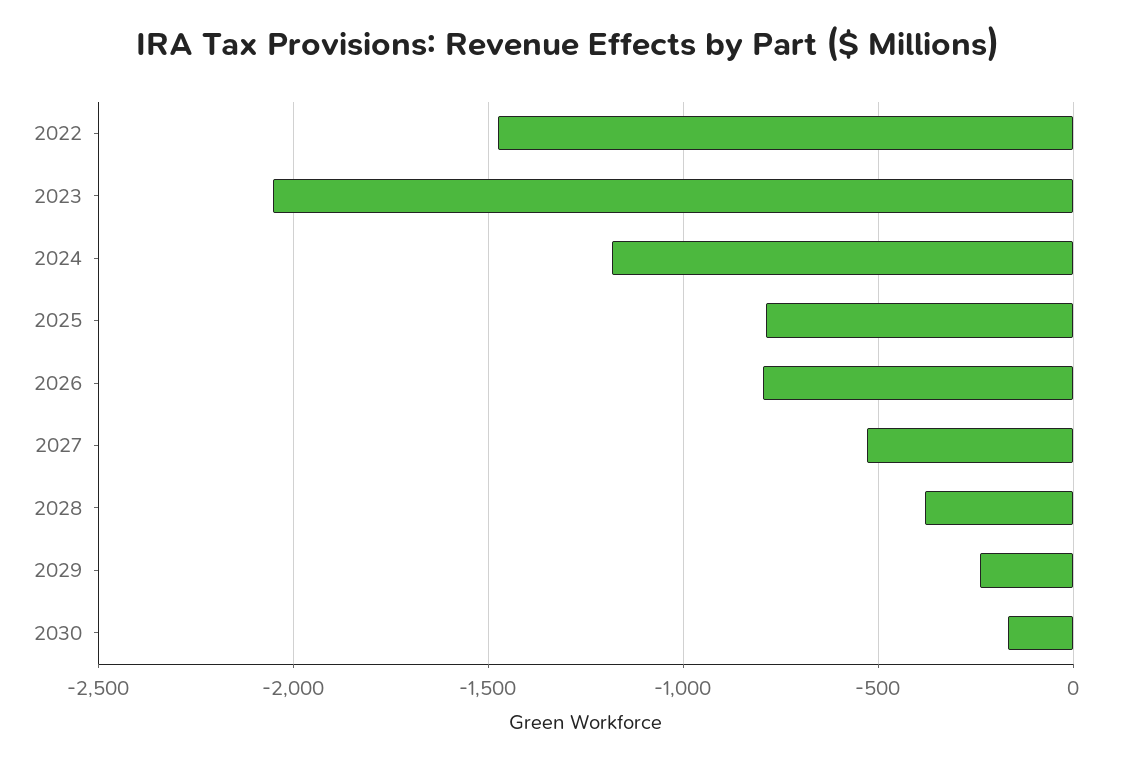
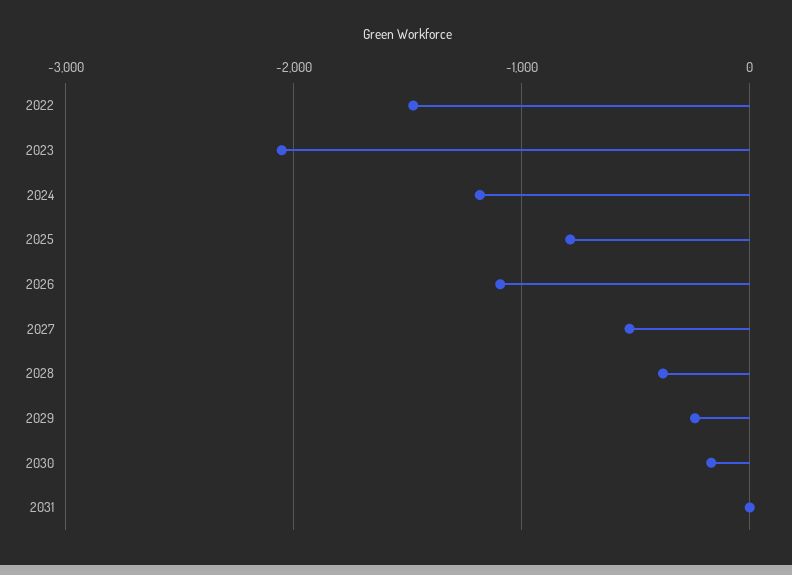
2026: -800 -> -1100
2031: none -> 0

